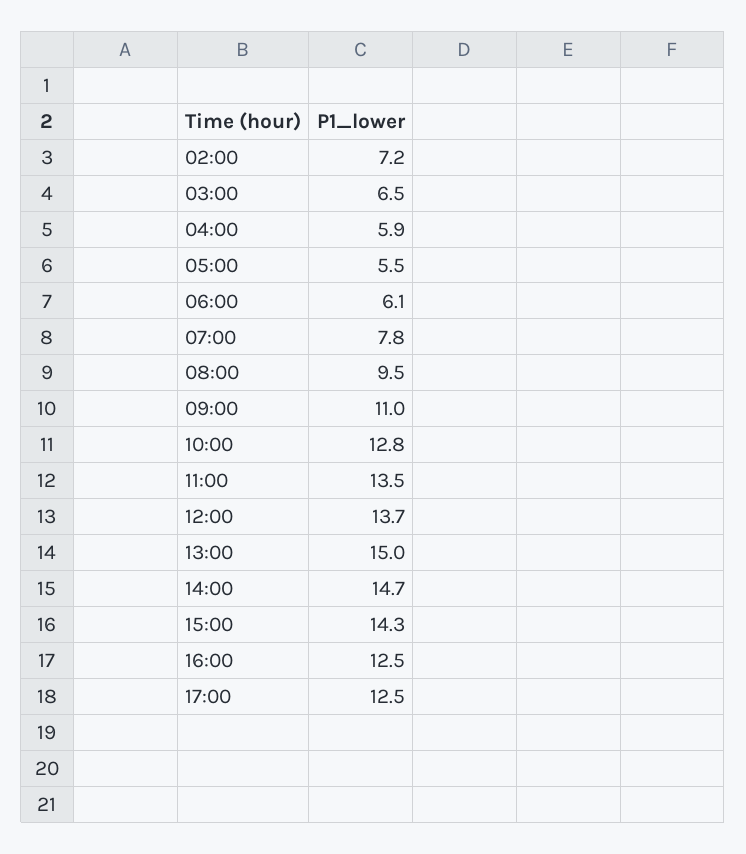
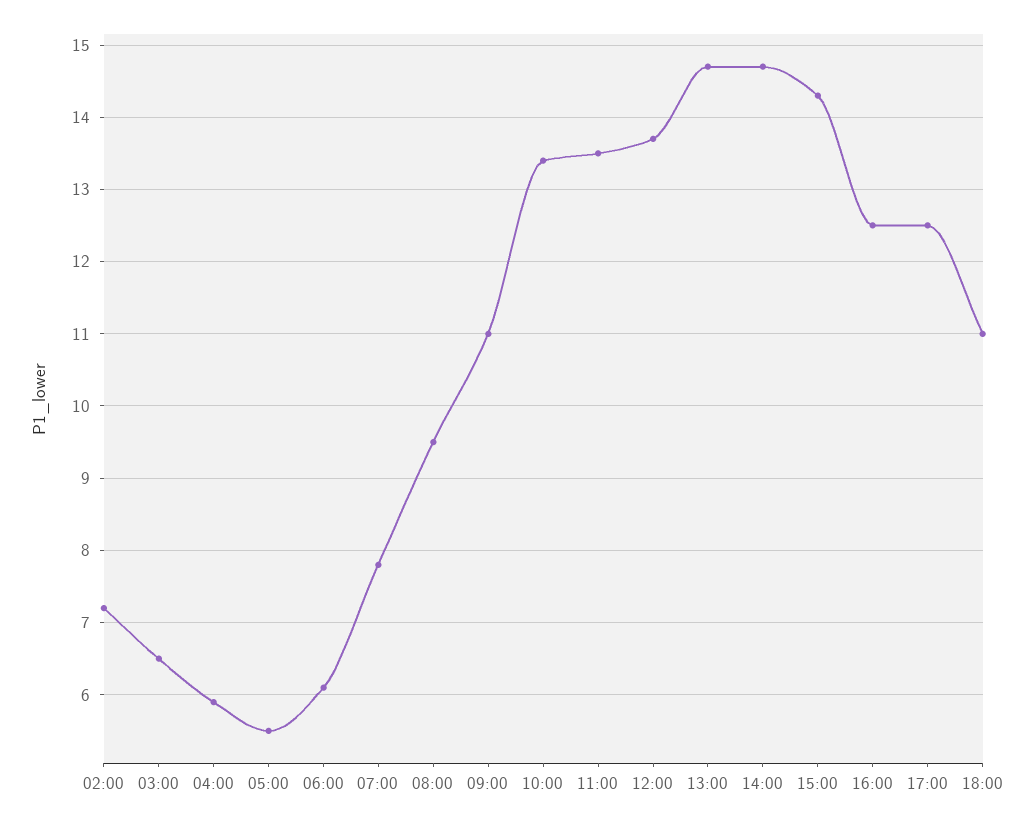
10:00: 12.8 -> 13.4
13:00: 15 -> 14.7
18:00: none -> 11

